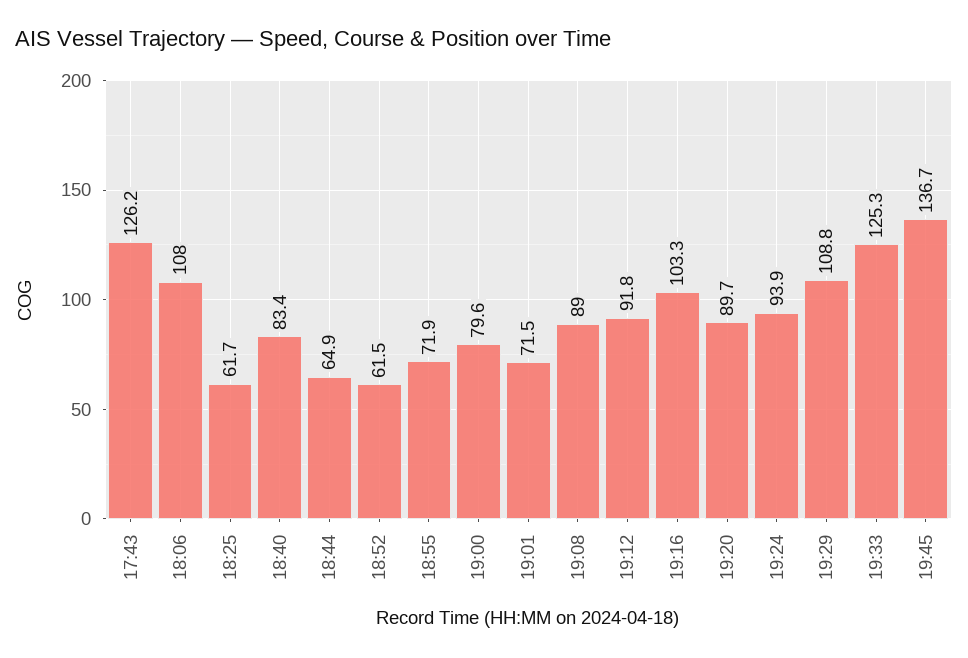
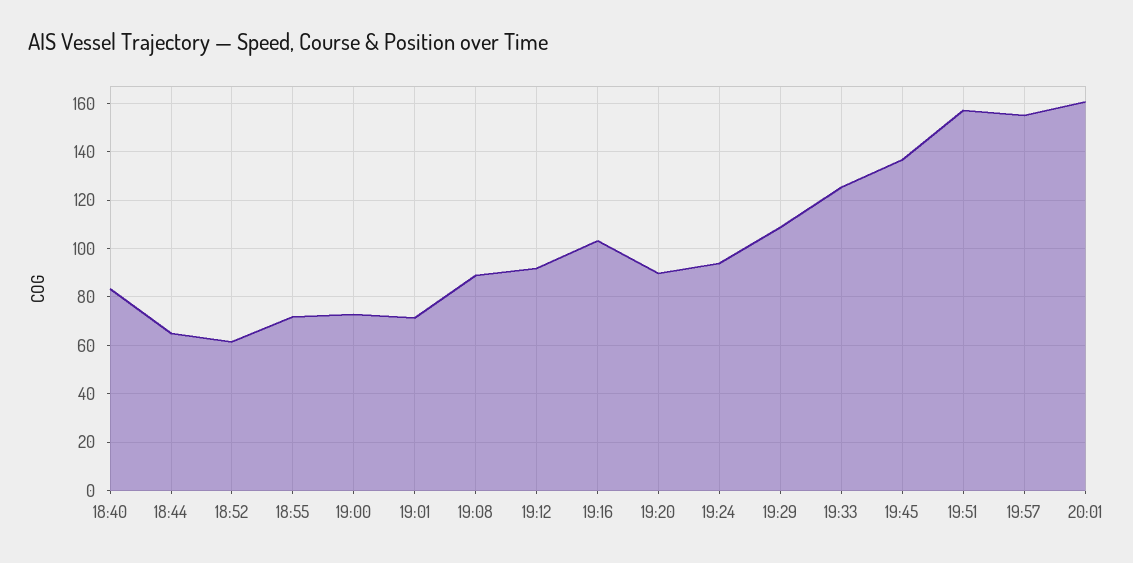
17:43: 126.2 -> none
18:06: 108 -> none
18:25: 61.7 -> none
19:00: 79.6 -> 72.5
19:51: none -> 157.5
19:57: none -> 155
20:01: none -> 160

